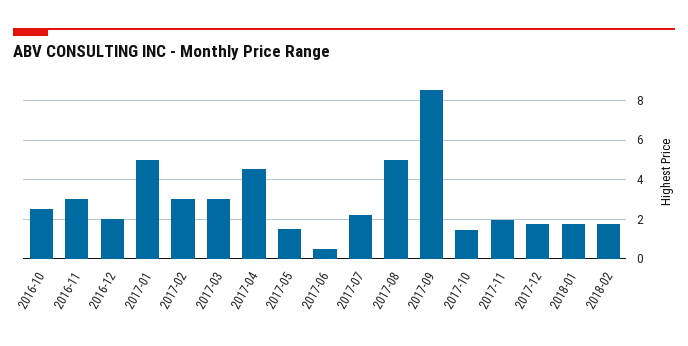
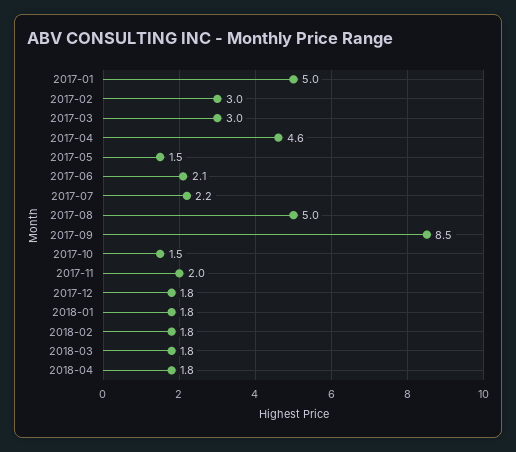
2016-10: 2.5 -> none
2016-11: 3 -> none
2016-12: 2 -> none
2017-06: 0.5 -> 2.1
2018-03: none -> 1.8
2018-04: none -> 1.8

